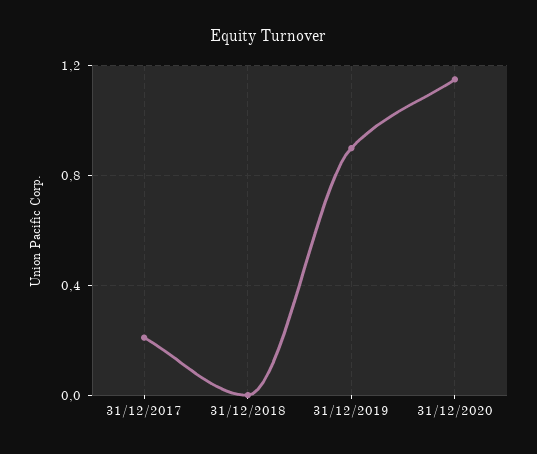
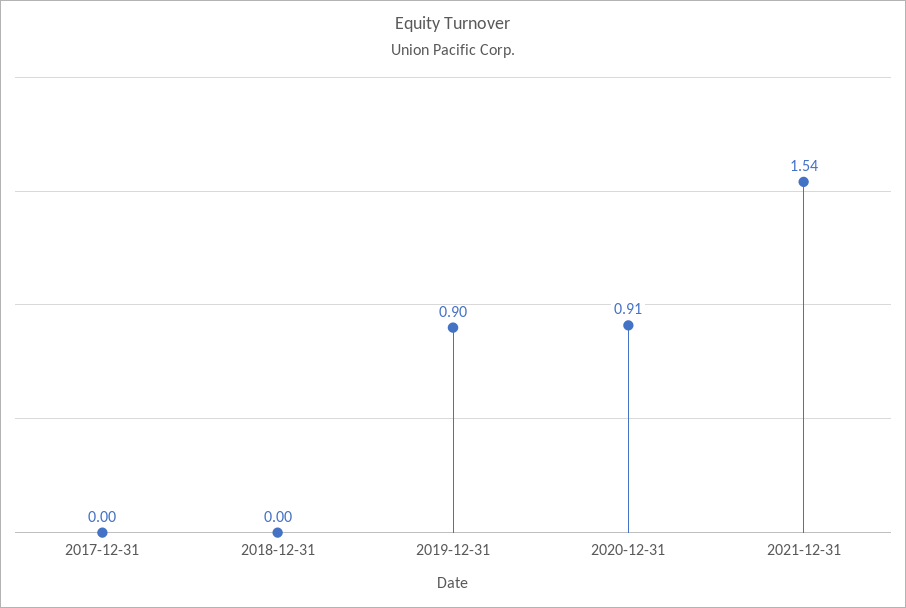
31/12/2017: 0.2 -> 0
31/12/2020: 1.15 -> 0.91
2021-12-31: none -> 1.54

